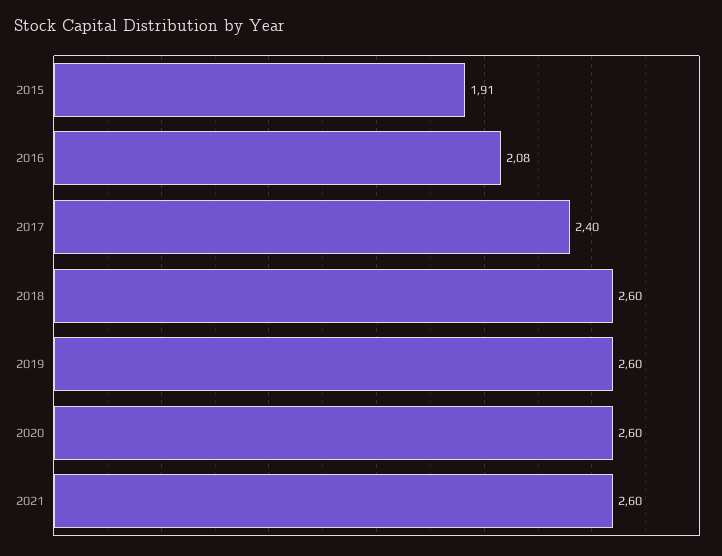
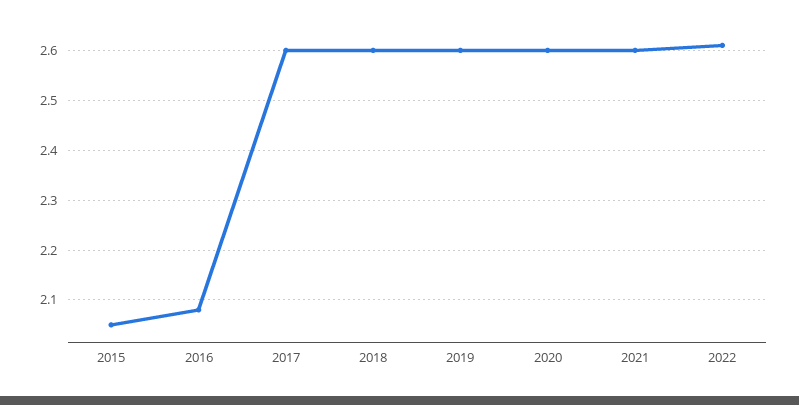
2015: 1.91 -> 2.05
2017: 2.4 -> 2.6
2022: none -> 2.6

